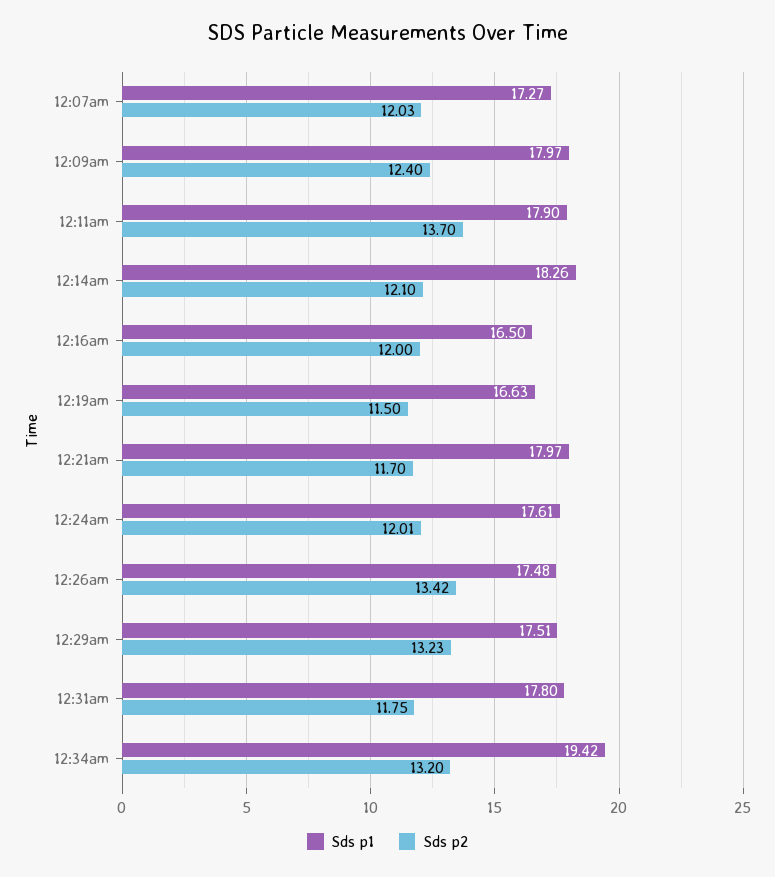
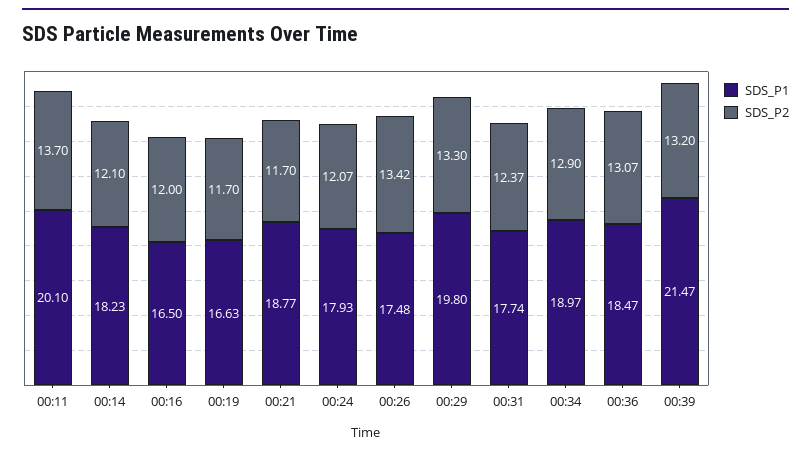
Sds p1, 12:07am: 17.27 -> none
Sds p2, 12:07am: 12.03 -> none
Sds p1, 12:09am: 17.97 -> none
Sds p2, 12:09am: 12.4 -> none
Sds p1, 12:11am: 17.9 -> 20.1
Sds p1, 12:14am: 18.26 -> 18.23
Sds p2, 12:19am: 11.5 -> 11.7
Sds p1, 12:21am: 17.97 -> 18.77
Sds p1, 12:24am: 17.61 -> 17.93
Sds p2, 12:24am: 12.01 -> 12.07
Sds p1, 12:29am: 17.51 -> 19.8
Sds p2, 12:29am: 13.23 -> 13.3
Sds p1, 12:31am: 17.8 -> 17.74
Sds p2, 12:31am: 11.75 -> 12.37
Sds p1, 12:34am: 19.42 -> 18.97
Sds p2, 12:34am: 13.2 -> 12.9
Sds p1, 00:36: none -> 18.47
Sds p2, 00:36: none -> 13.07
Sds p1, 00:39: none -> 21.47
Sds p2, 00:39: none -> 13.2

